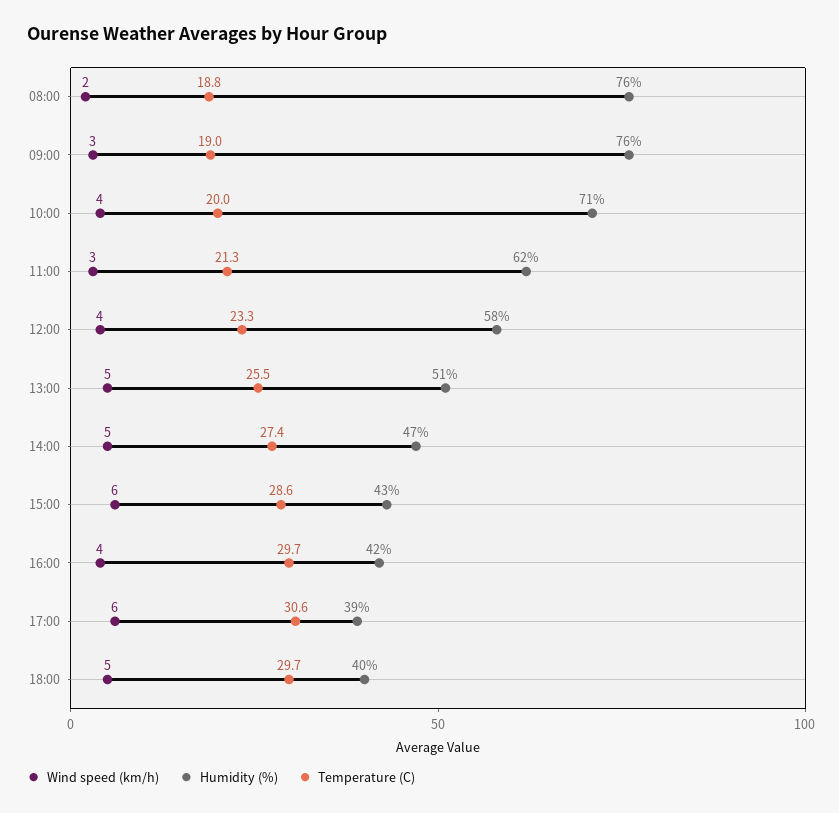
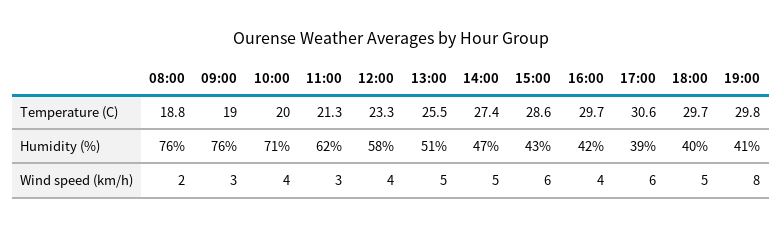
Temperature (C), 19:00: none -> 29.8
Humidity (%), 19:00: none -> 41
Wind speed (km/h), 19:00: none -> 8

